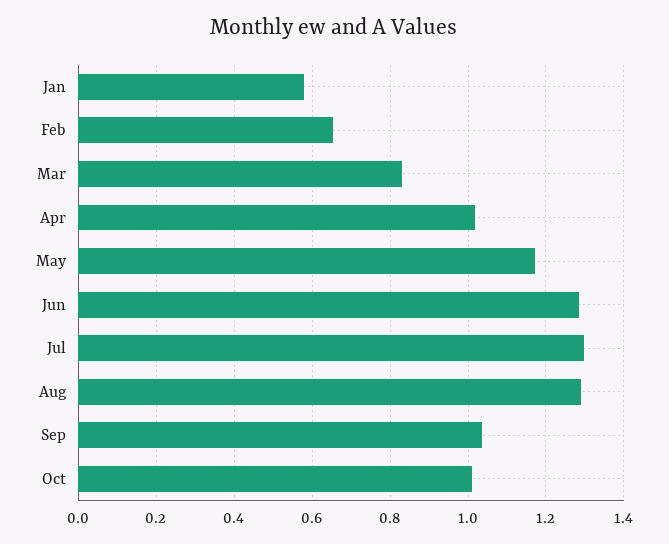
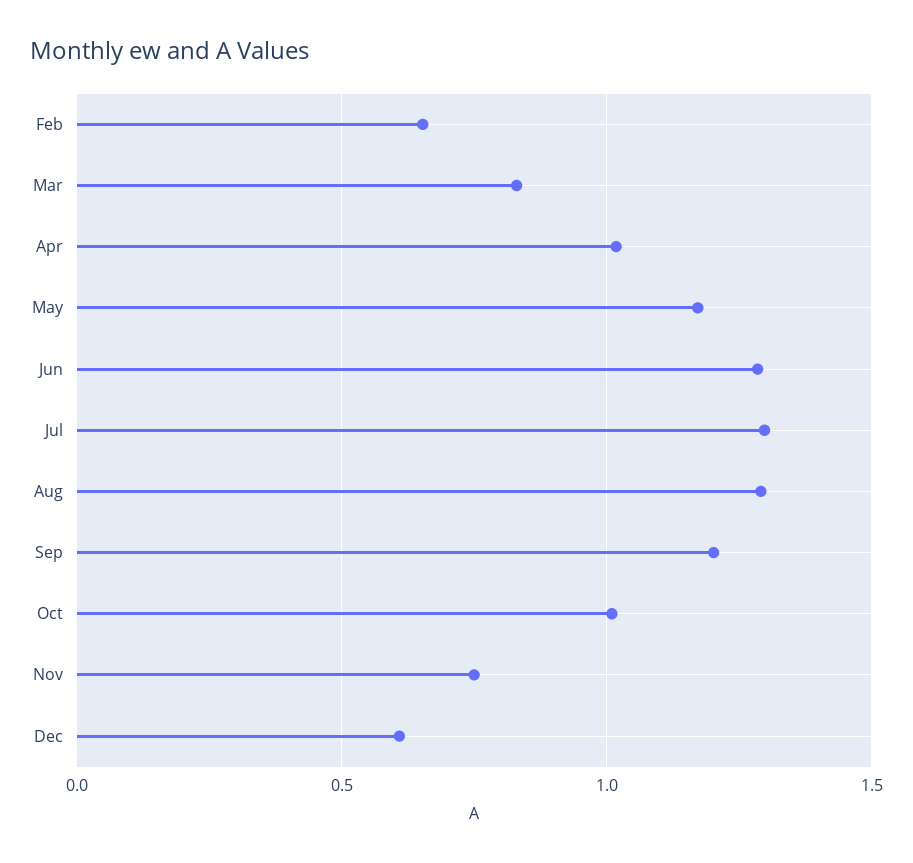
Jan: 0.58 -> none
Sep: 1.04 -> 1.2
Nov: none -> 0.75
Dec: none -> 0.6

